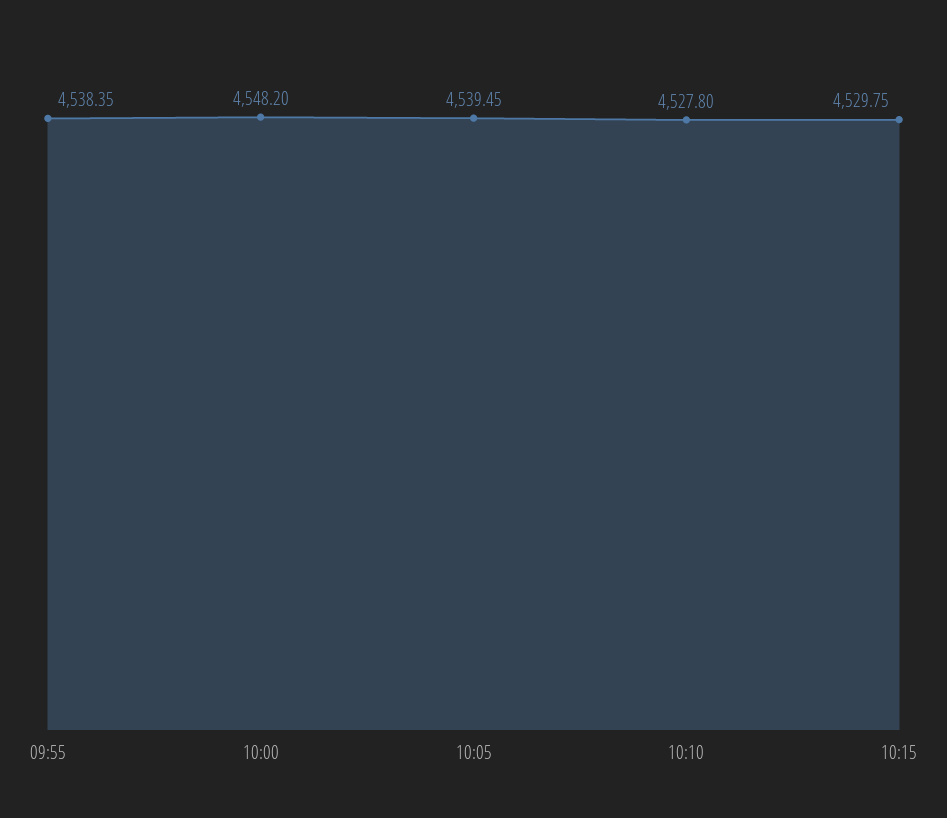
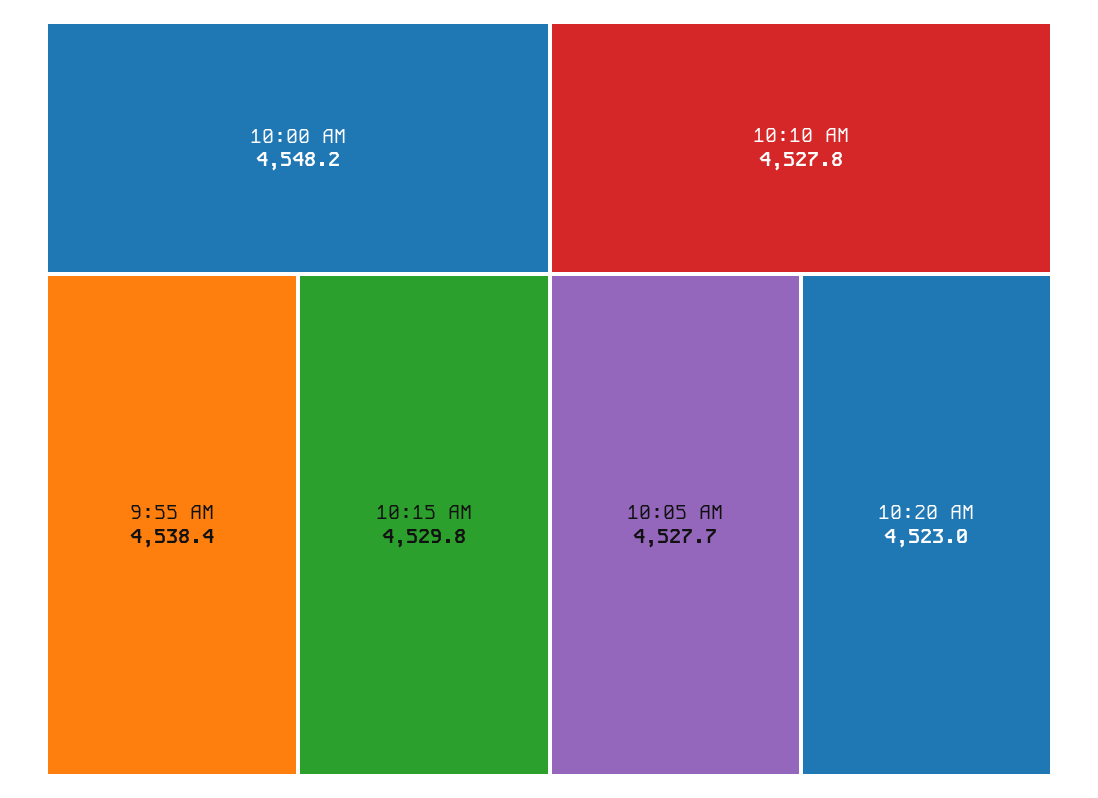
10:05: 4539.45 -> 4527.7
10:20 AM: none -> 4523

